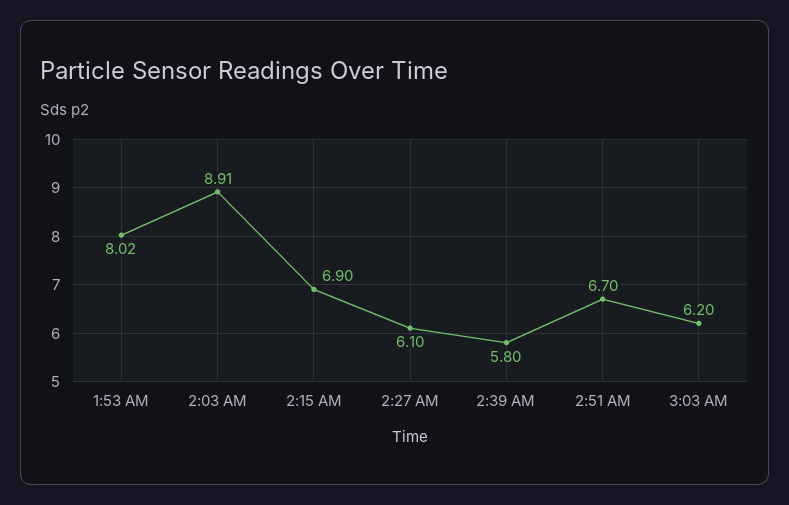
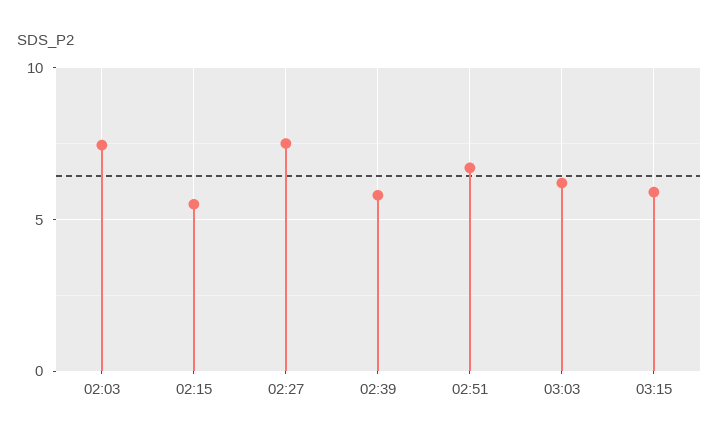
1:53 AM: 8.02 -> none
2:03 AM: 8.91 -> 7.5
2:15 AM: 6.9 -> 5.5
2:27 AM: 6.1 -> 7.5
03:15: none -> 6

